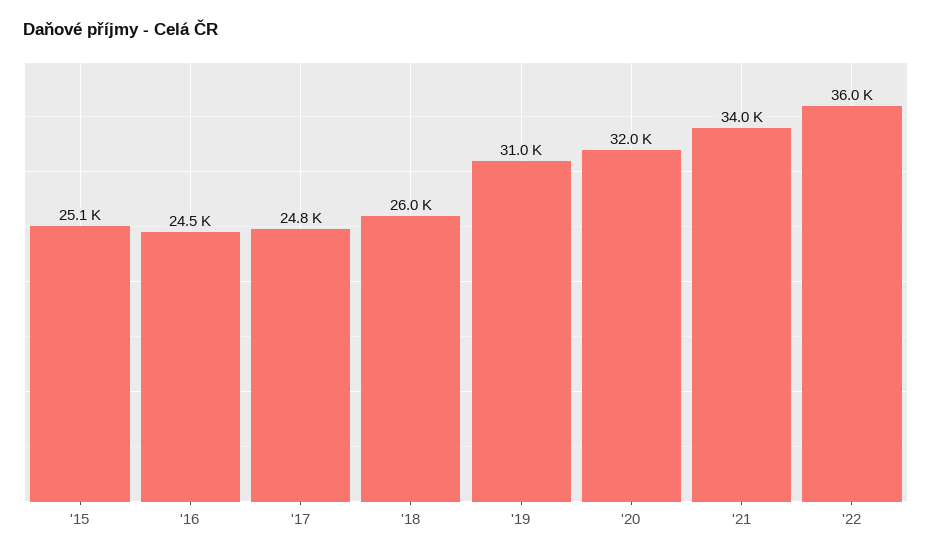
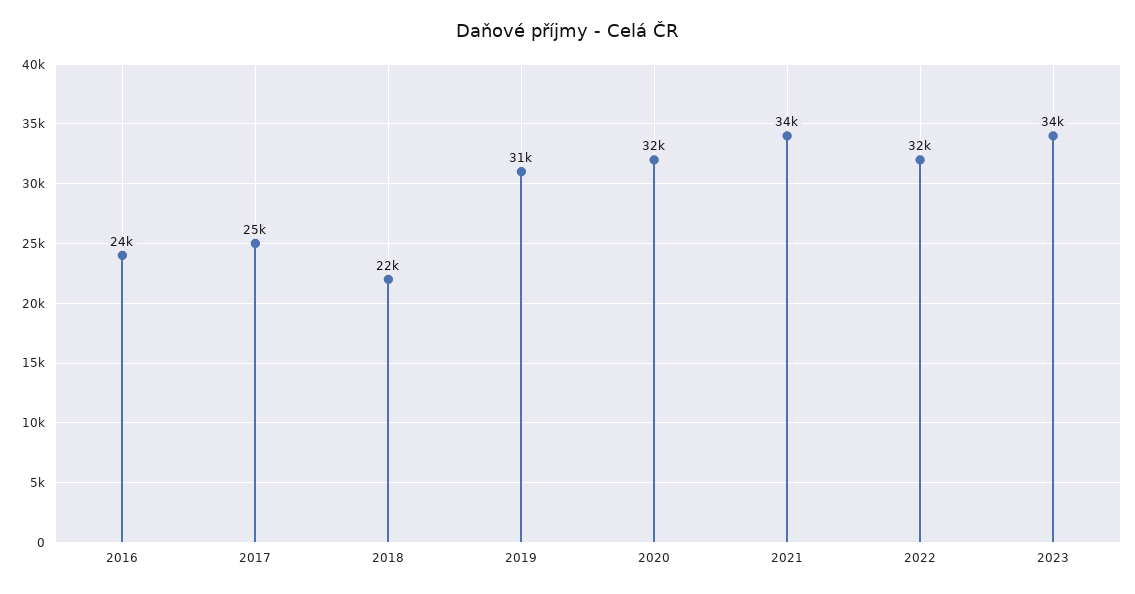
'15: 25100 -> none
'18: 26000 -> 22000
'22: 36000 -> 32000
2023: none -> 34000

